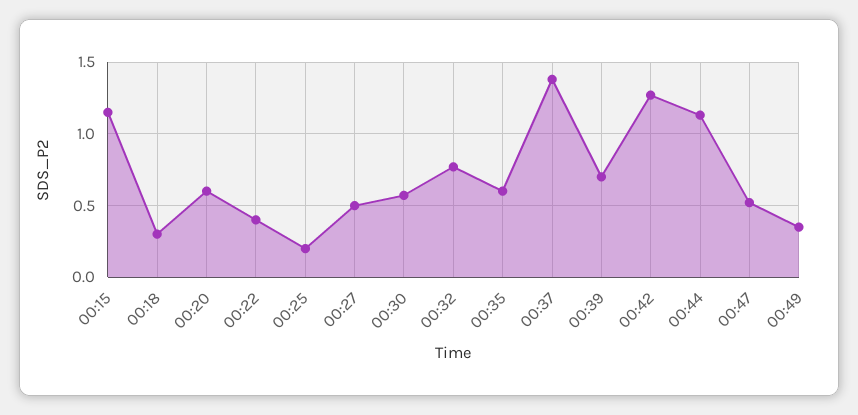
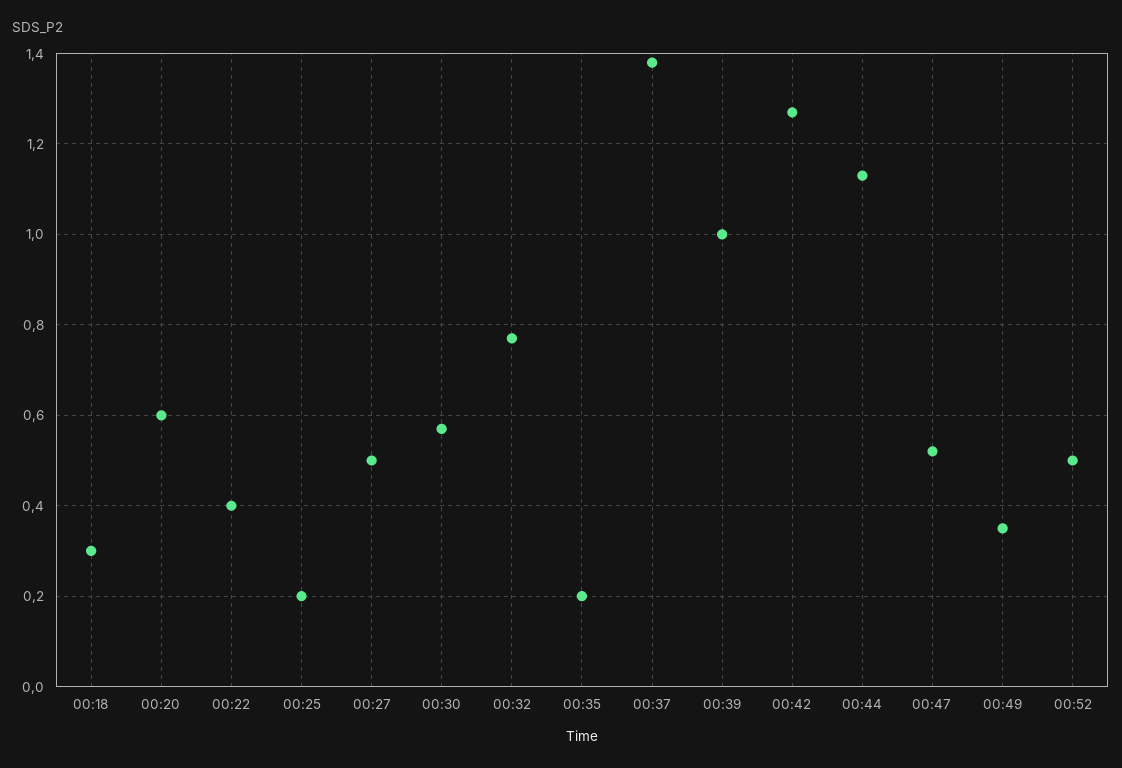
00:15: 1.15 -> none
00:35: 0.6 -> 0.2
00:39: 0.7 -> 1
00:52: none -> 0.5

